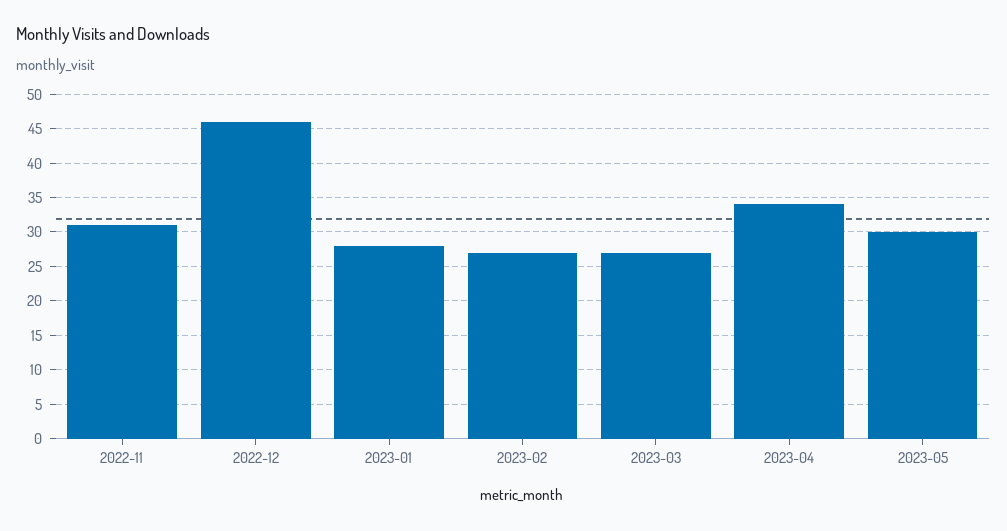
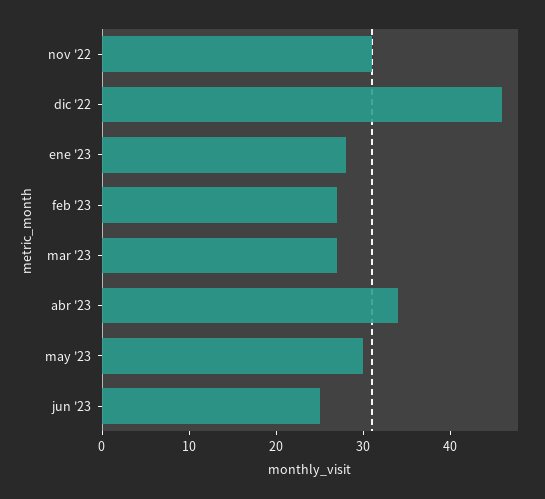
jun '23: none -> 25

